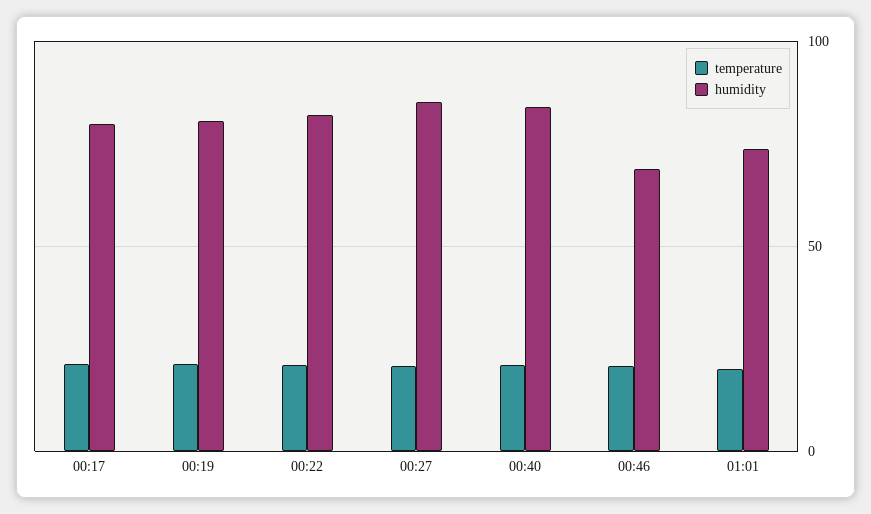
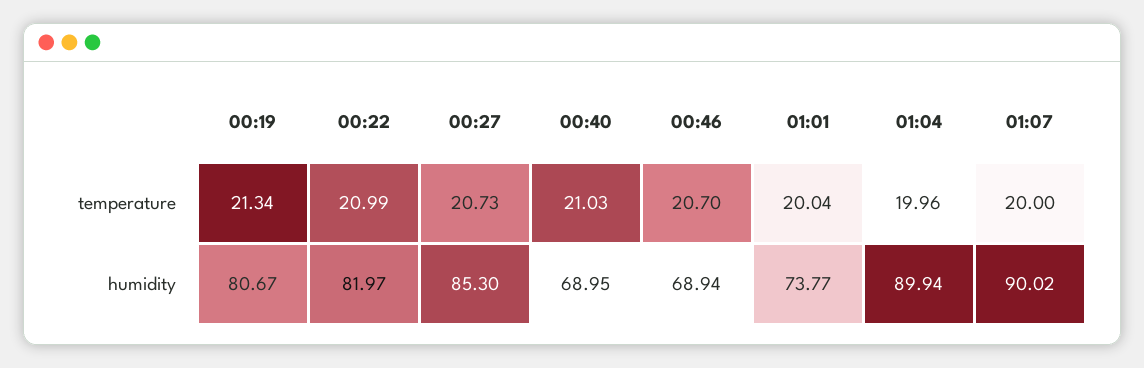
temperature, 00:17: 20 -> none
humidity, 00:17: 80 -> none
humidity, 00:40: 85 -> 68.95
temperature, 01:04: none -> 19.96
temperature, 01:07: none -> 20
humidity, 01:04: none -> 89.94
humidity, 01:07: none -> 90.02

